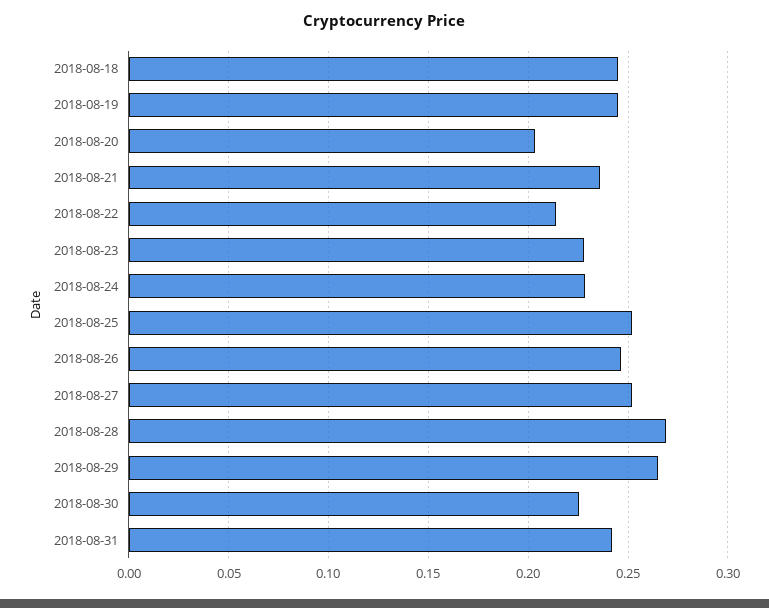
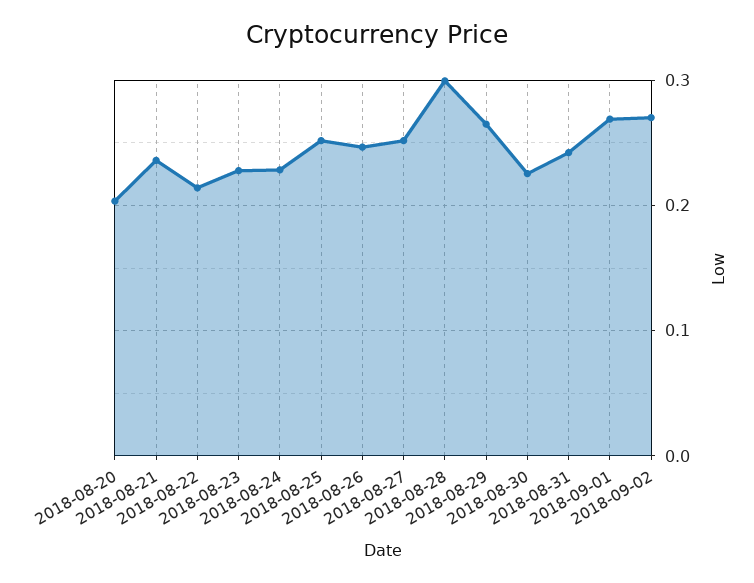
2018-08-18: 0.245 -> none
2018-08-19: 0.245 -> none
2018-08-28: 0.27 -> 0.3
2018-09-01: none -> 0.27
2018-09-02: none -> 0.27

